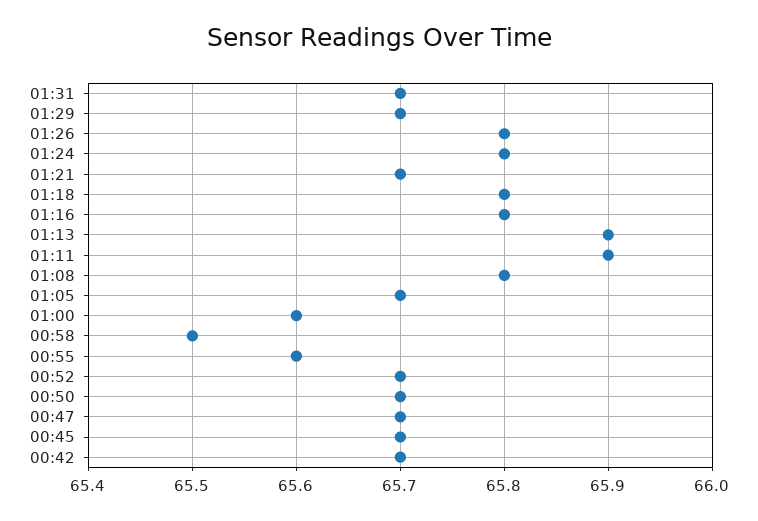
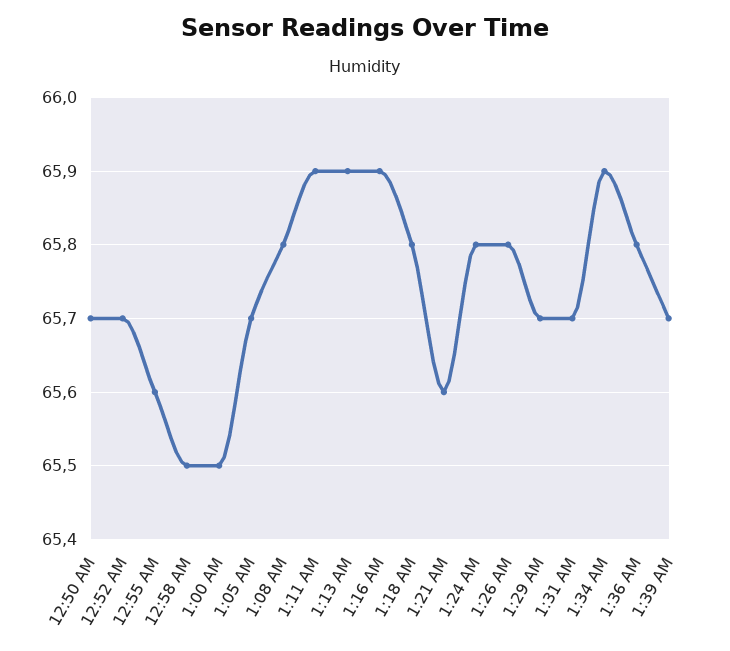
01:21: 65.7 -> 65.6
01:16: 65.8 -> 65.9
01:00: 65.6 -> 65.5
00:47: 65.7 -> none
00:45: 65.7 -> none
00:42: 65.7 -> none
1:34 AM: none -> 65.9
1:36 AM: none -> 65.8
1:39 AM: none -> 65.7

